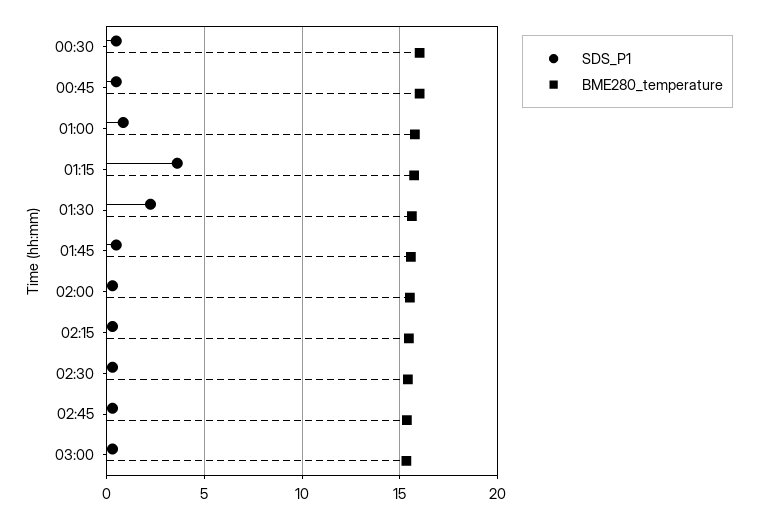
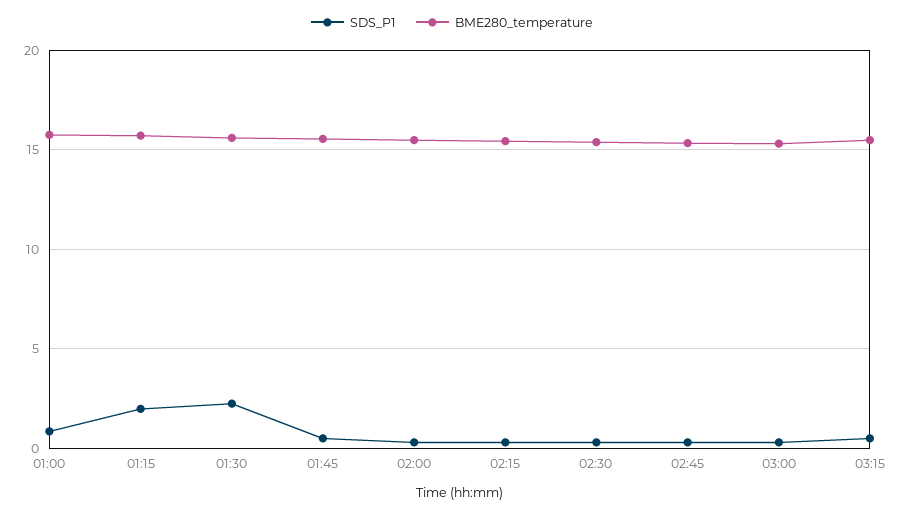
SDS_P1, 00:30: 0.5 -> none
BME280_temperature, 00:30: 16 -> none
SDS_P1, 00:45: 0.5 -> none
BME280_temperature, 00:45: 16 -> none
SDS_P1, 01:15: 3.5 -> 2
SDS_P1, 03:15: none -> 0.5
BME280_temperature, 03:15: none -> 15.5

